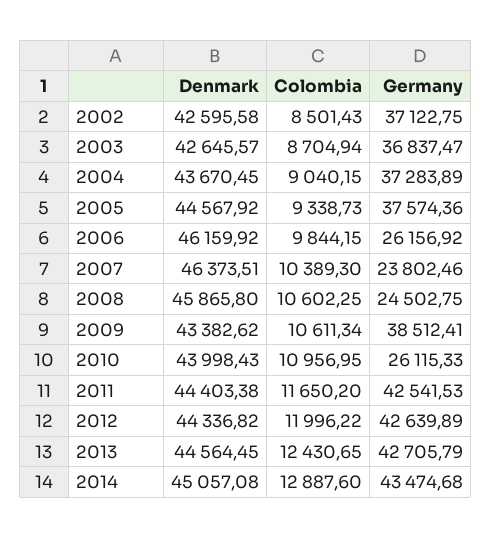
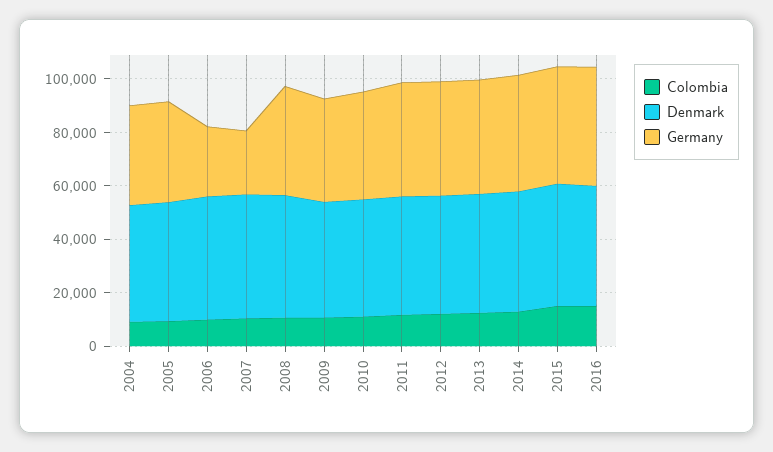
Denmark, 2002: 42595.58 -> none
Colombia, 2002: 8501.43 -> none
Germany, 2002: 37122.75 -> none
Denmark, 2003: 42645.57 -> none
Colombia, 2003: 8704.94 -> none
Germany, 2003: 36837.47 -> none
Germany, 2008: 24502.75 -> 40000
Germany, 2010: 26115.33 -> 40000
Colombia, 2015: none -> 15000
Denmark, 2015: none -> 45000
Germany, 2015: none -> 45000
Colombia, 2016: none -> 15000
Denmark, 2016: none -> 45000
Germany, 2016: none -> 45000

